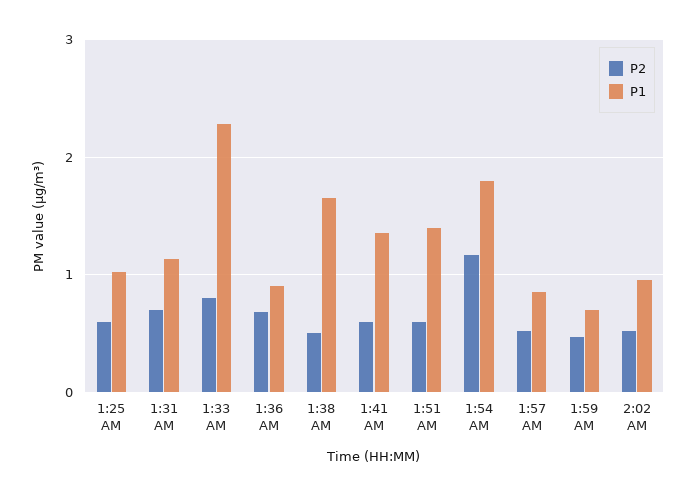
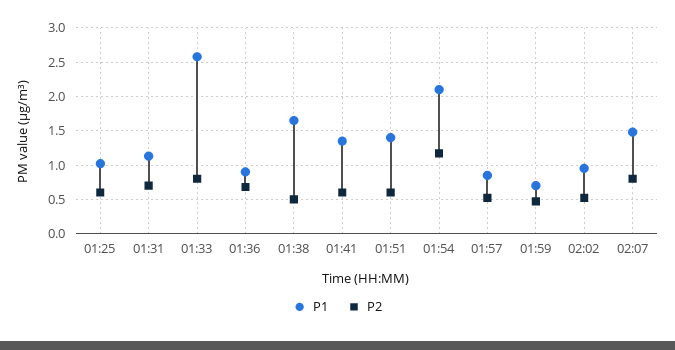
P1, 1:33 AM: 2.3 -> 2.6
P1, 1:54 AM: 1.8 -> 2.1
P1, 02:07: none -> 1.5
P2, 02:07: none -> 0.8

